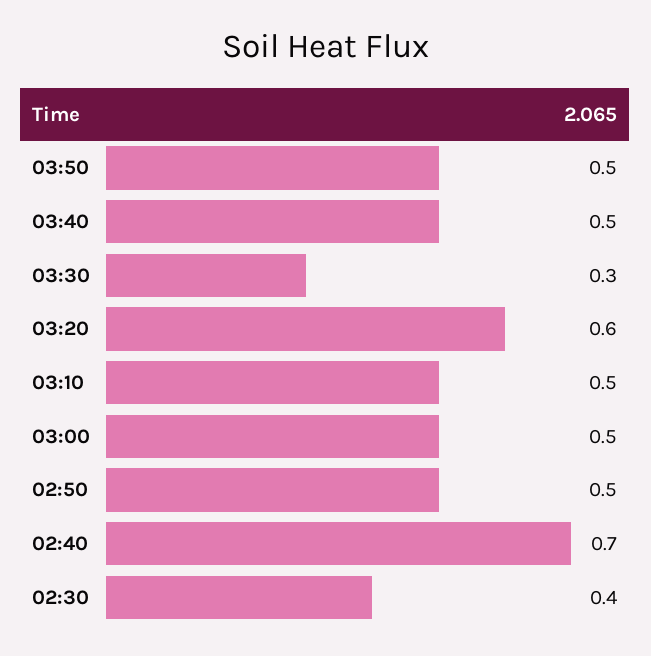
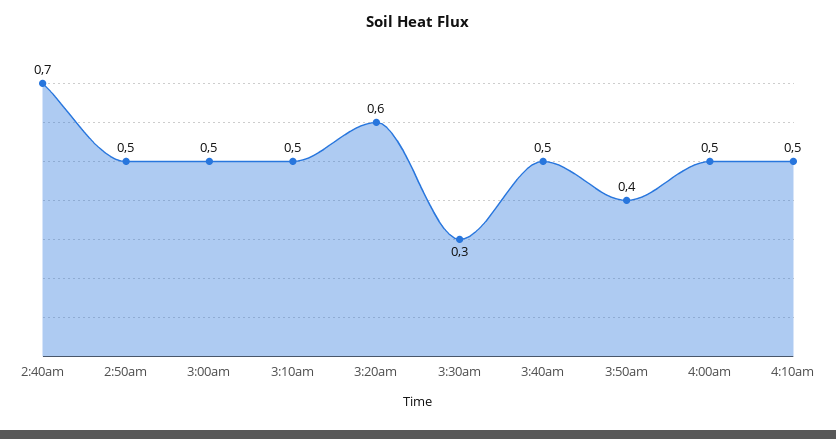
03:50: 0.5 -> 0.4
02:30: 0.4 -> none
4:00am: none -> 0.5
4:10am: none -> 0.5

